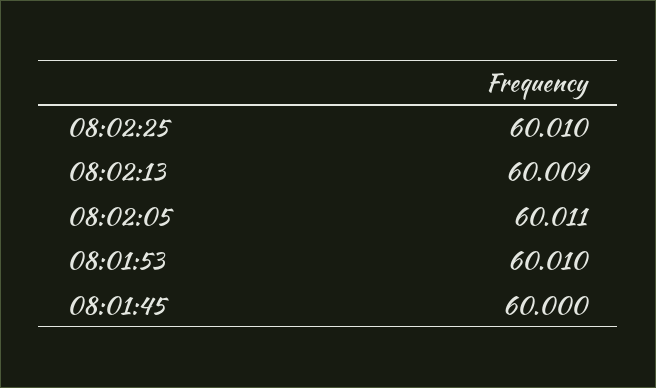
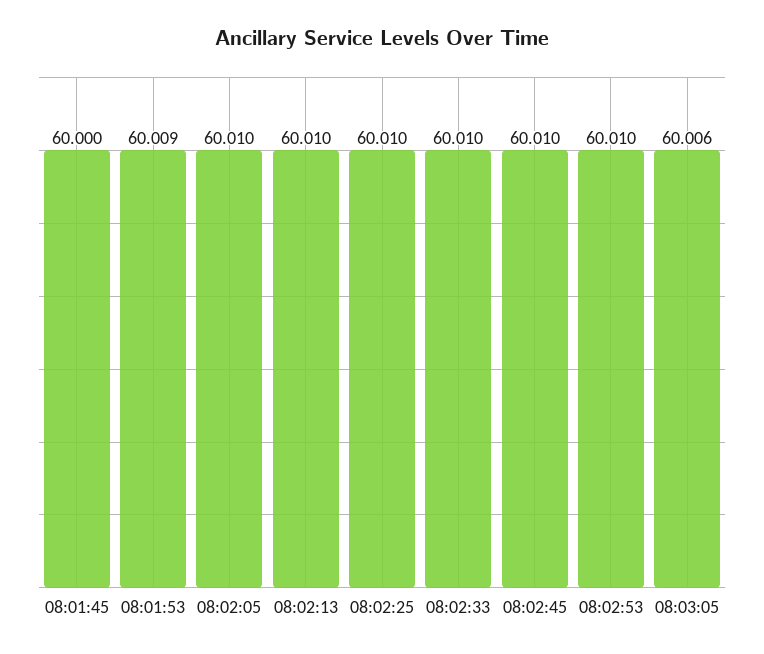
08:02:13: 60.009 -> 60.01
08:02:05: 60.011 -> 60.01
08:01:53: 60.01 -> 60.009
08:02:33: none -> 60.01
08:02:45: none -> 60.01
08:02:53: none -> 60.01
08:03:05: none -> 60.006

